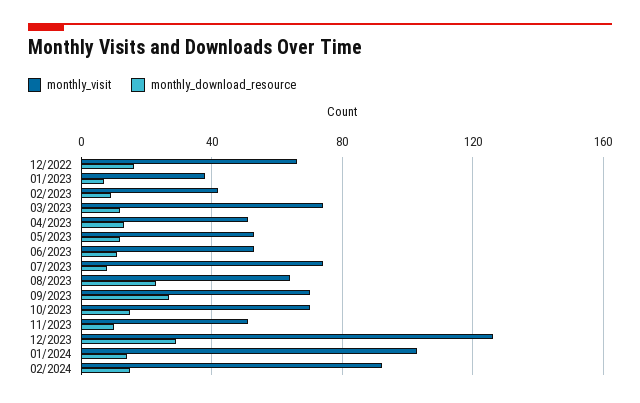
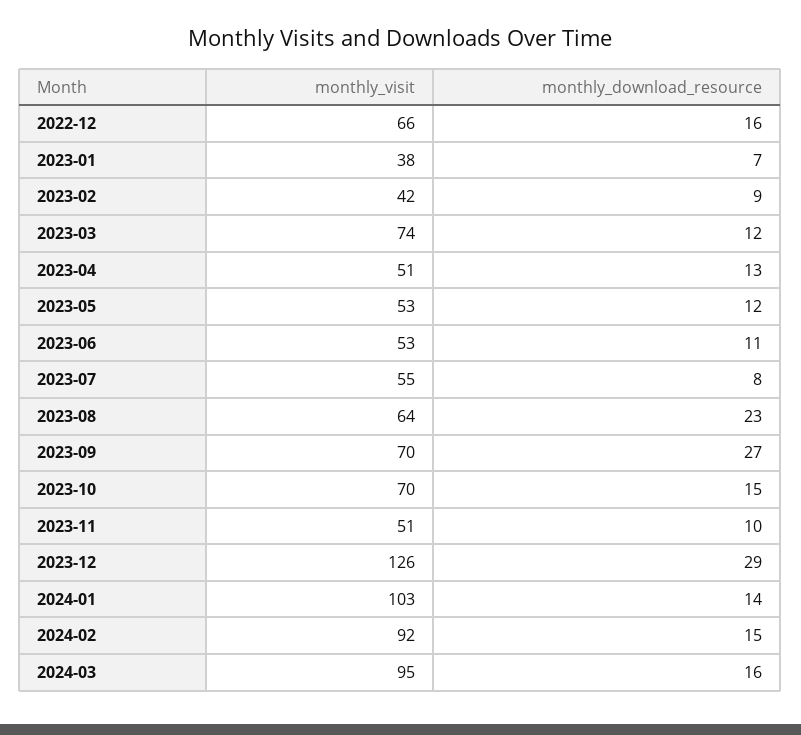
monthly_visit, 07/2023: 75 -> 55
monthly_visit, 2024-03: none -> 95
monthly_download_resource, 2024-03: none -> 16

